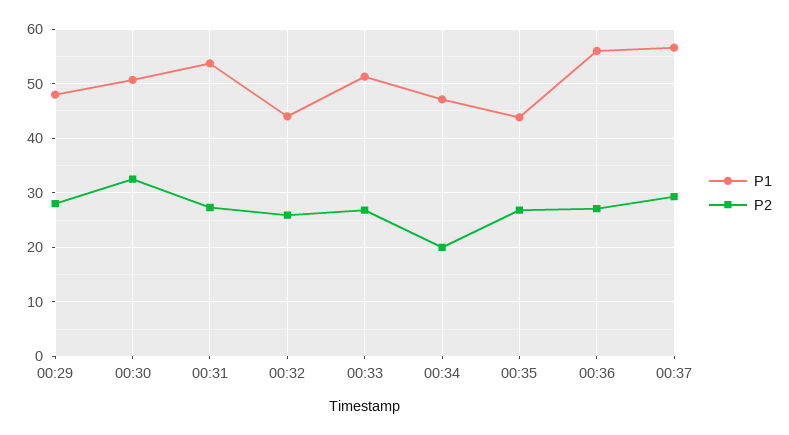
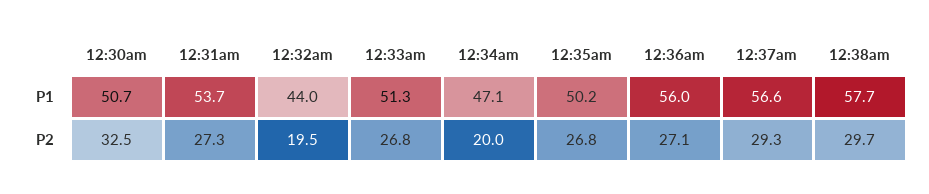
P1, 00:29: 48 -> none
P2, 00:29: 28 -> none
P2, 00:32: 26 -> 19.5
P1, 00:35: 44 -> 50.2
P1, 12:38am: none -> 57.7
P2, 12:38am: none -> 29.7

